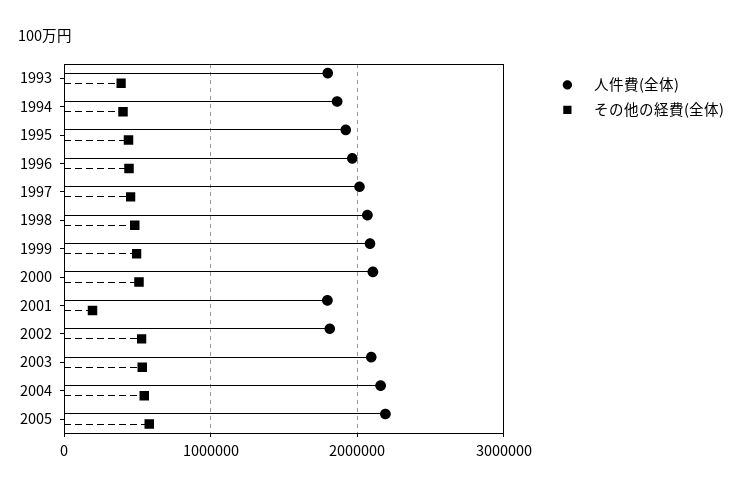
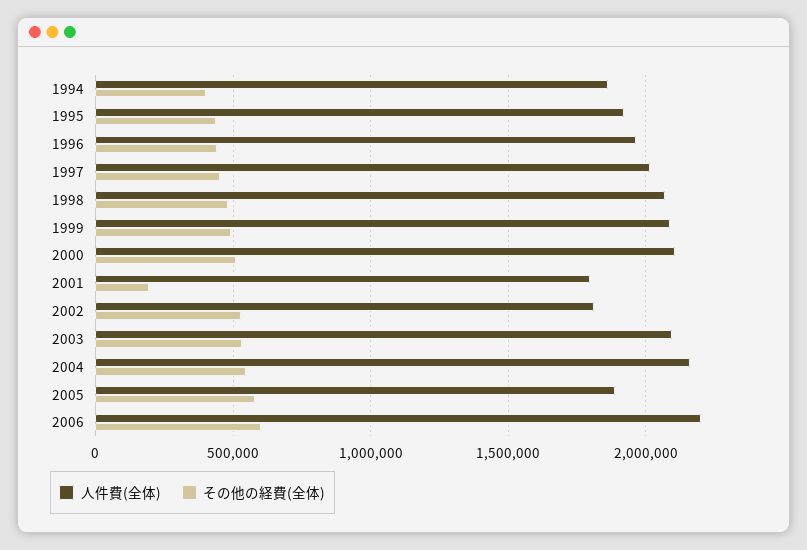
人件費(全体), 1993: 1800000 -> none
その他の経費(全体), 1993: 400000 -> none
人件費(全体), 2005: 2200000 -> 1900000
人件費(全体), 2006: none -> 2200000
その他の経費(全体), 2006: none -> 600000

